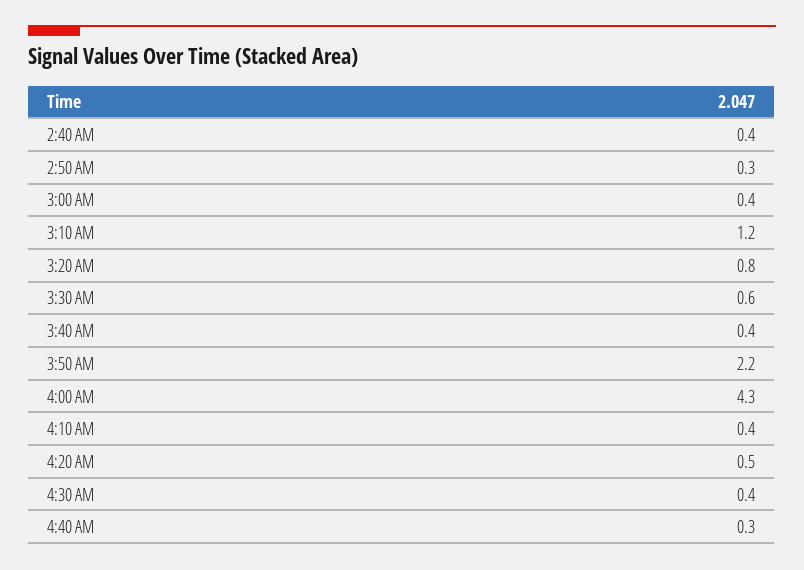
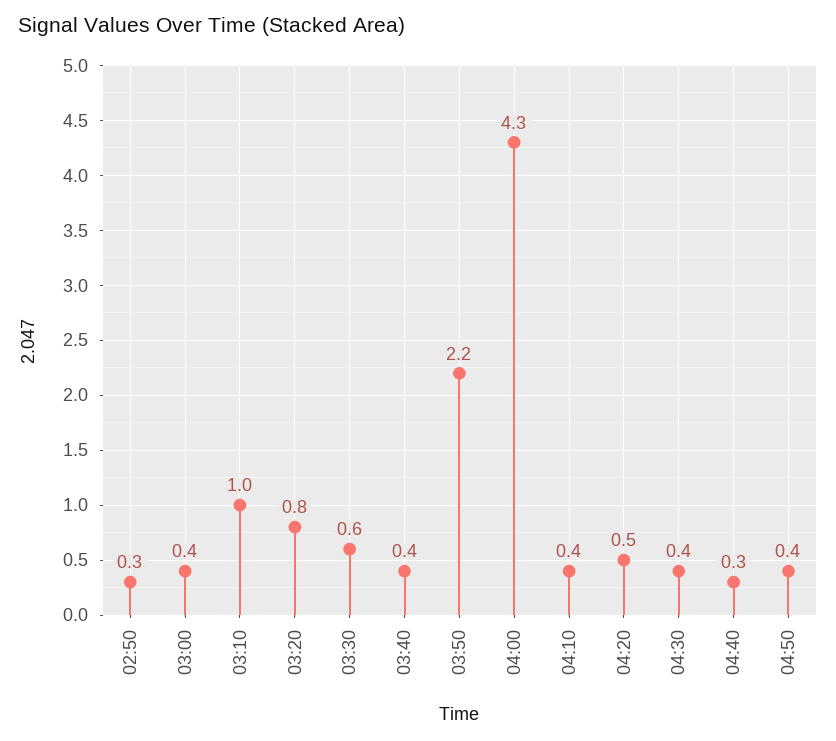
2:40 AM: 0.4 -> none
3:10 AM: 1.2 -> 1
04:50: none -> 0.4

